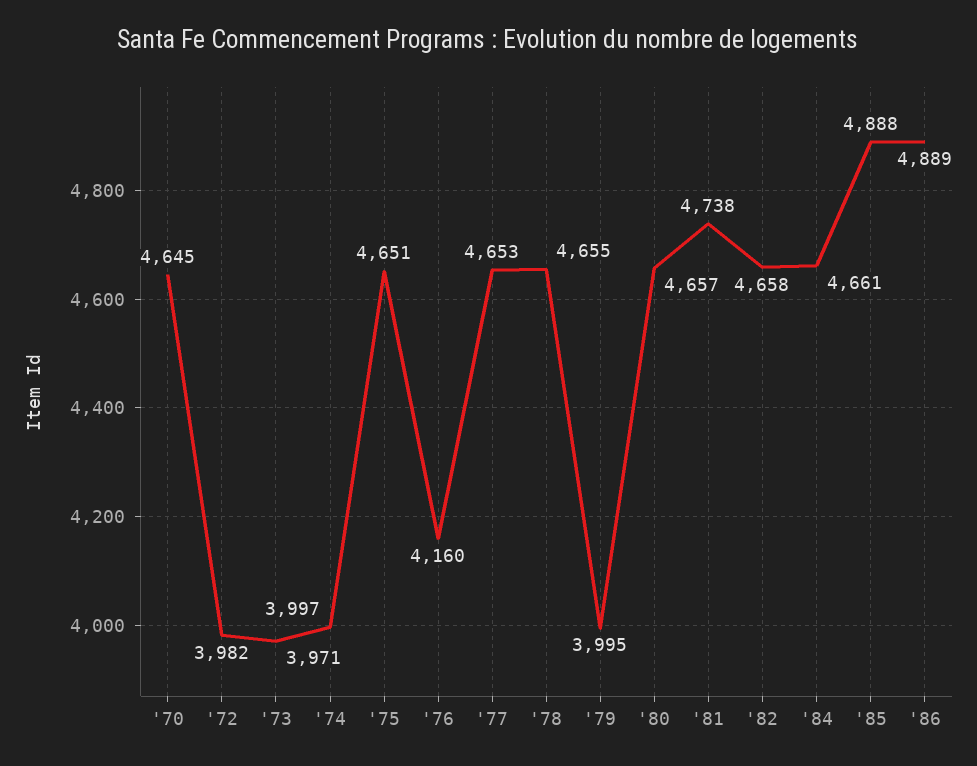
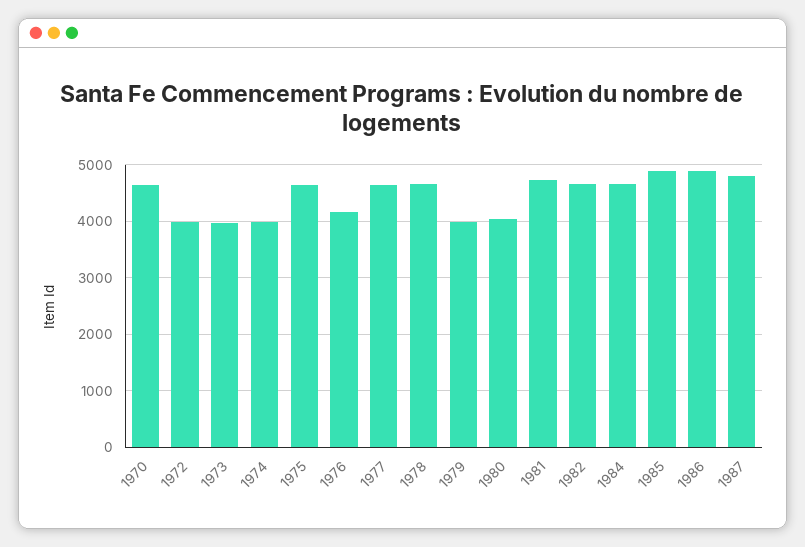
'80: 4657 -> 4000
1987: none -> 4800

